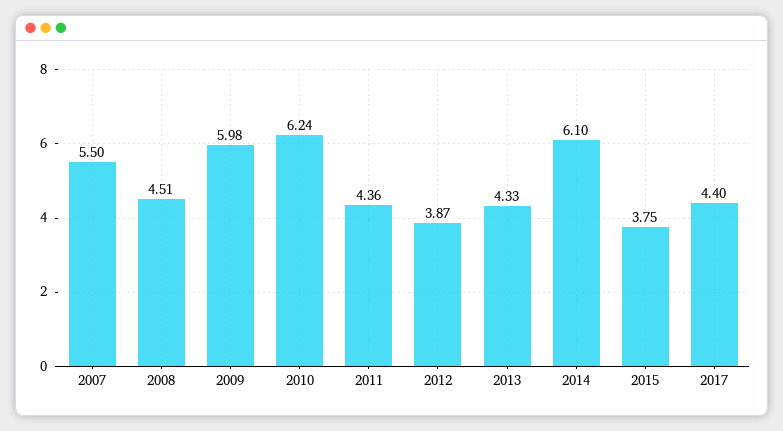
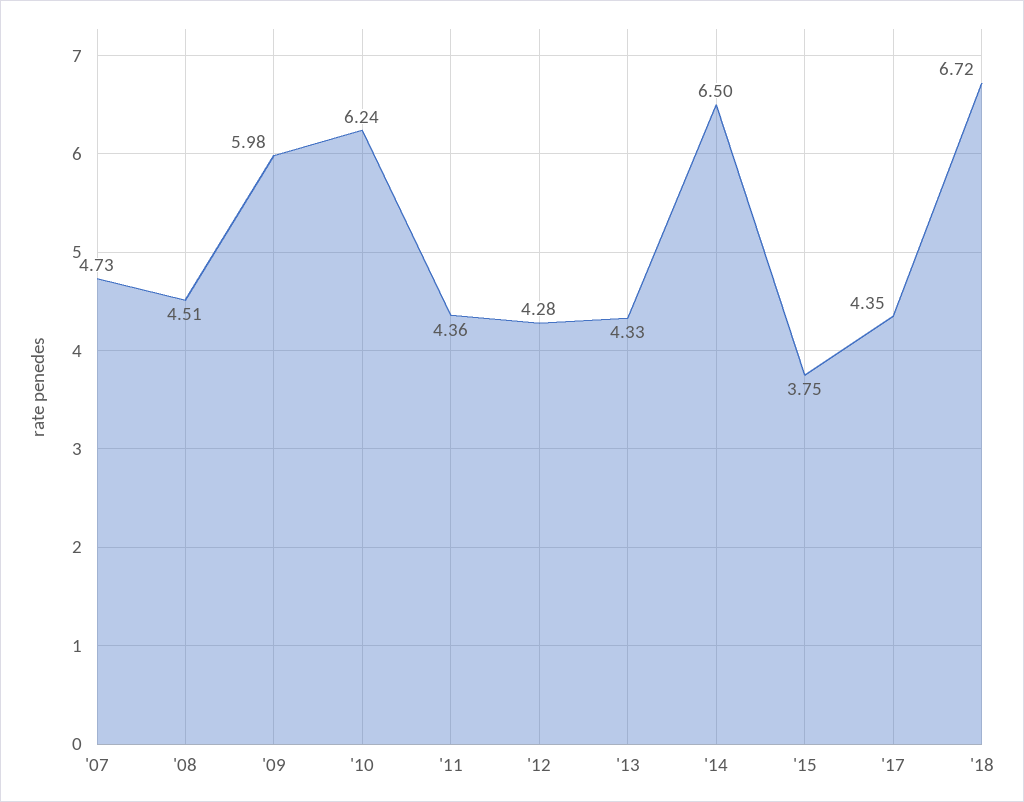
2007: 5.5 -> 4.73
2012: 3.87 -> 4.28
2014: 6.1 -> 6.5
2017: 4.4 -> 4.35
'18: none -> 6.72

